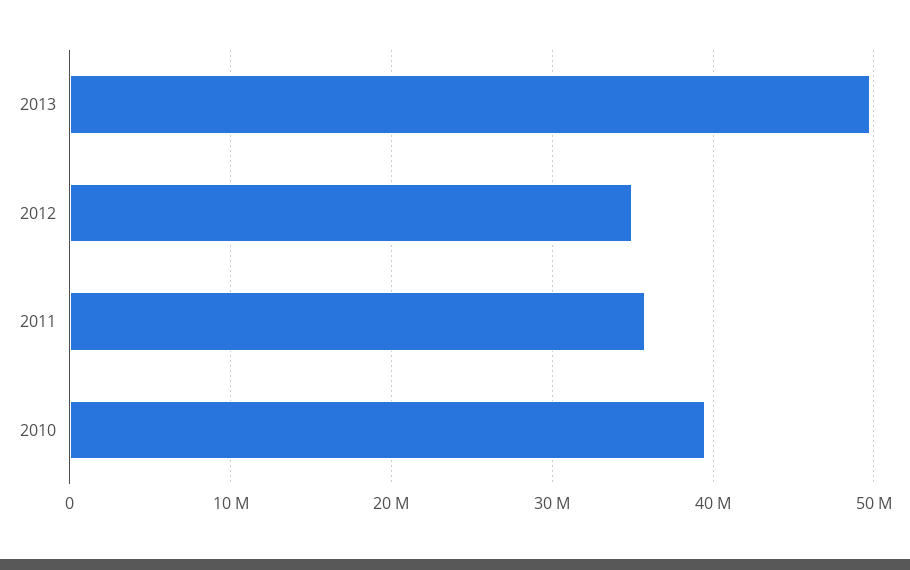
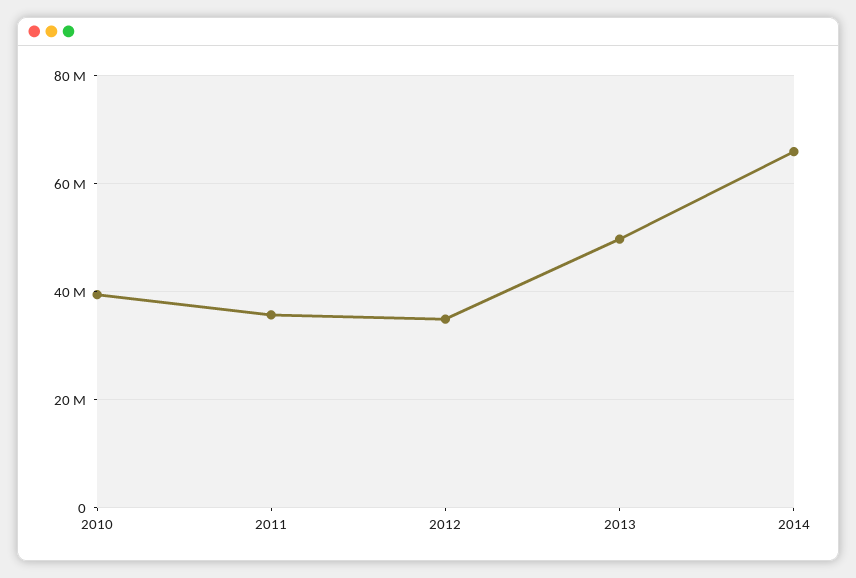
2014: none -> 66000000

